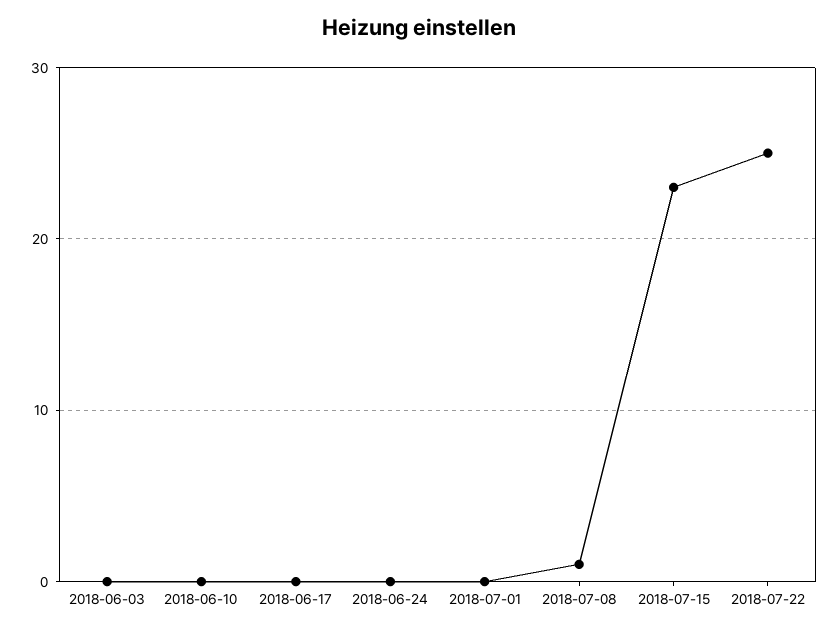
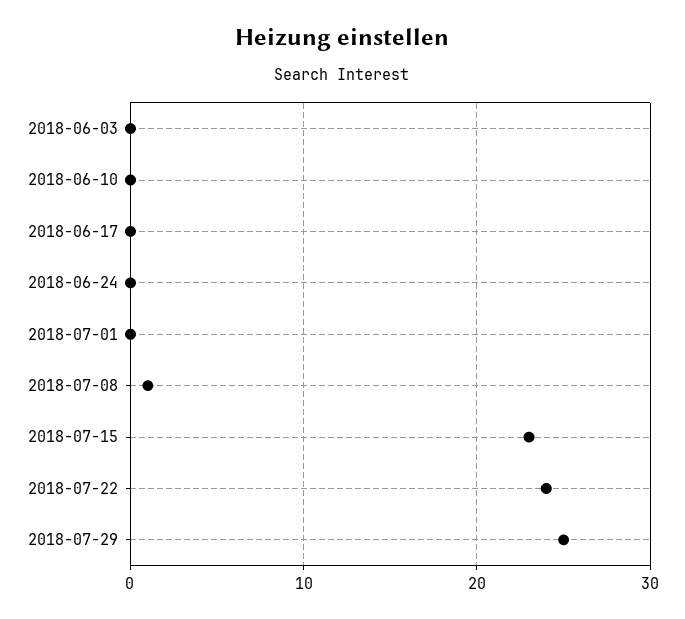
2018-07-22: 25 -> 24
2018-07-29: none -> 25

